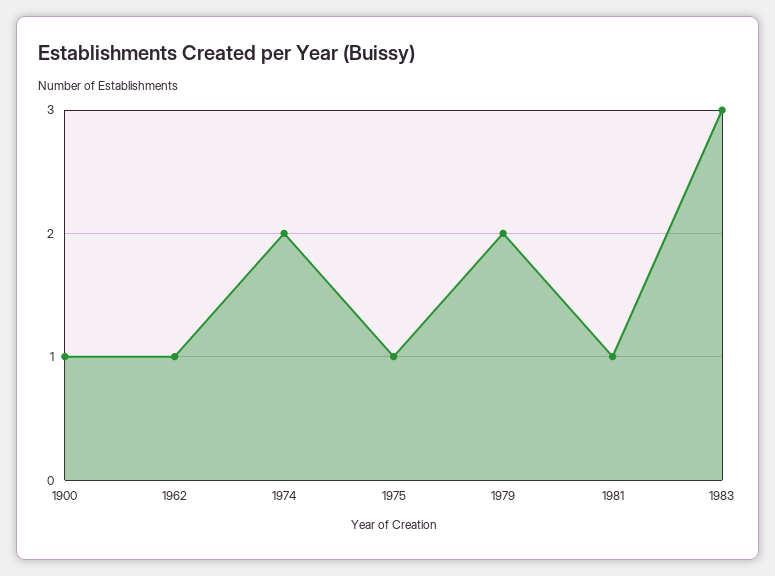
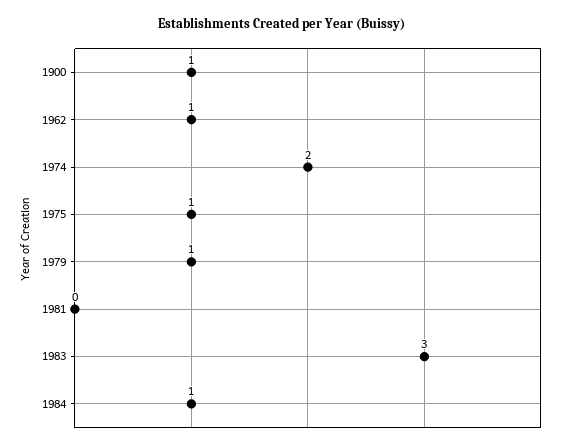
1979: 2 -> 1
1981: 1 -> 0
1984: none -> 1

